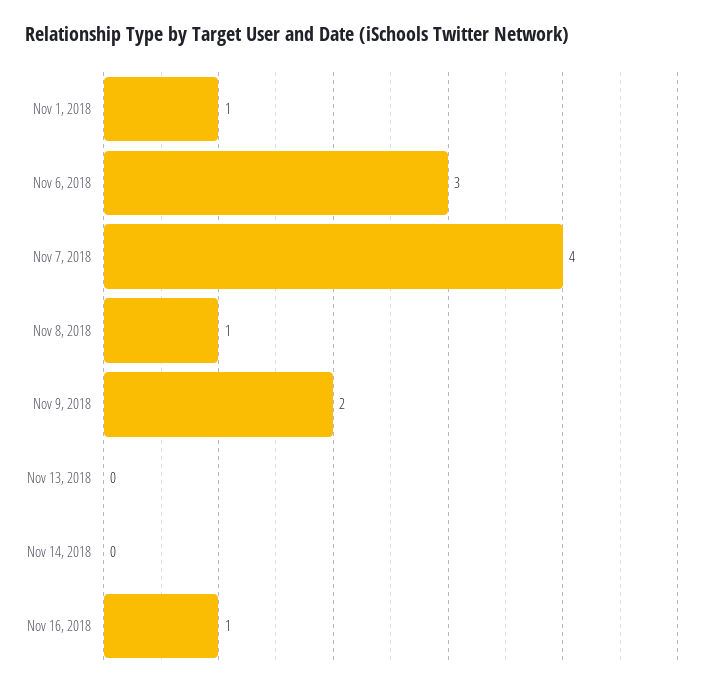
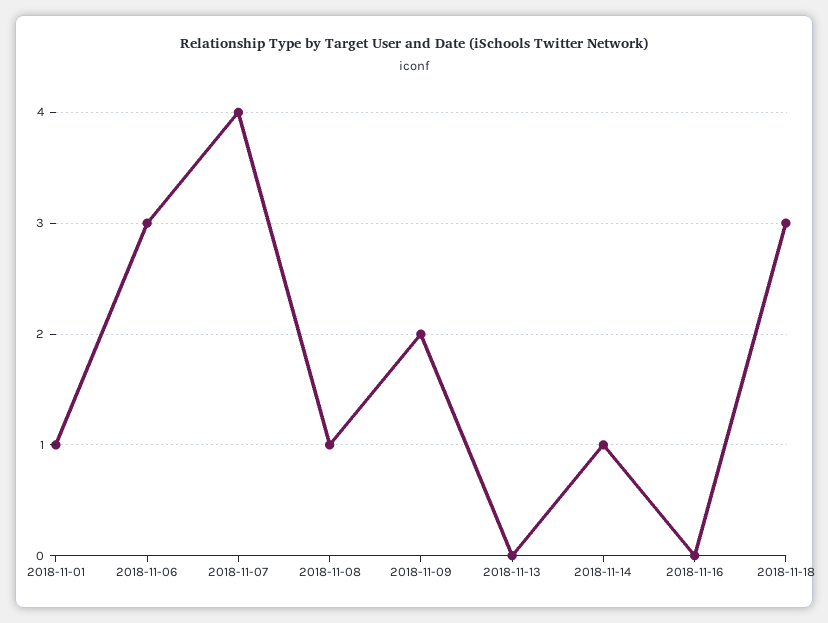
Nov 14, 2018: 0 -> 1
Nov 16, 2018: 1 -> 0
2018-11-18: none -> 3

